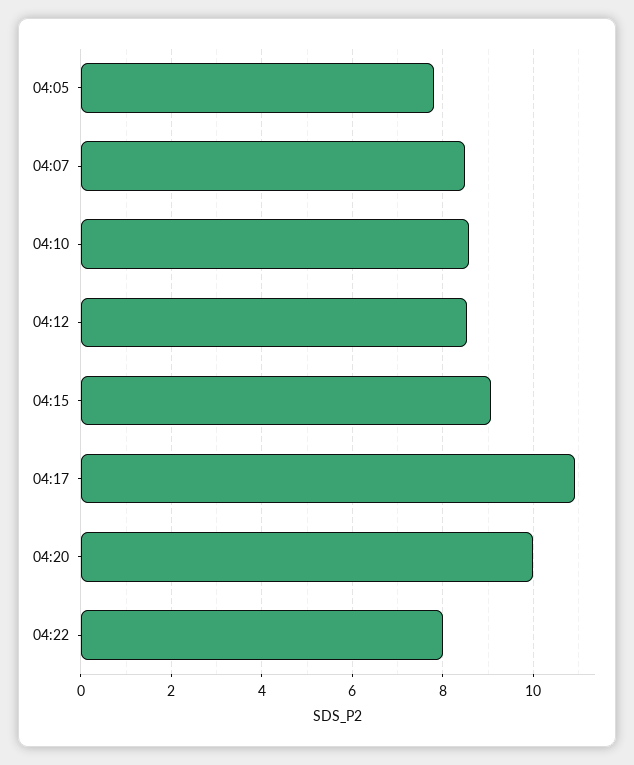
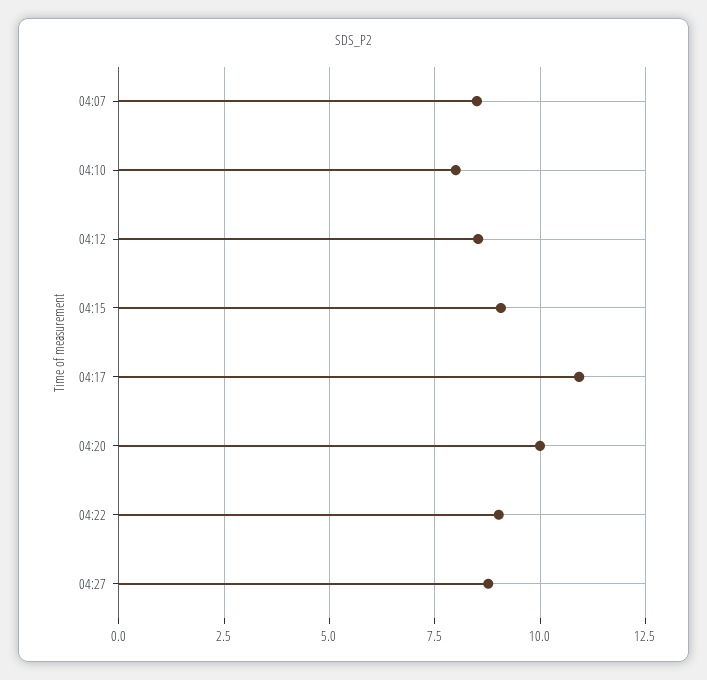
04:05: 7.8 -> none
04:10: 8.6 -> 8
04:22: 8 -> 9
04:27: none -> 8.75

